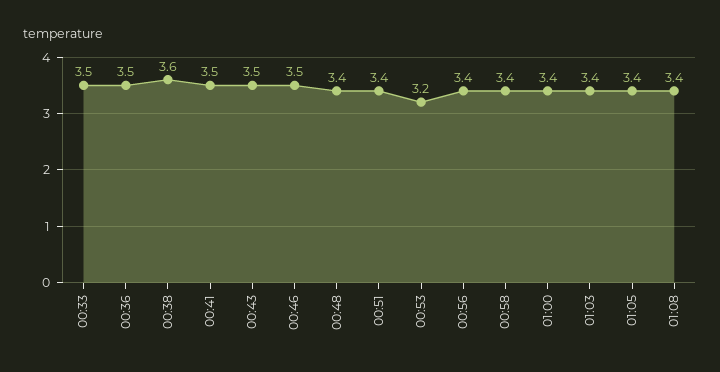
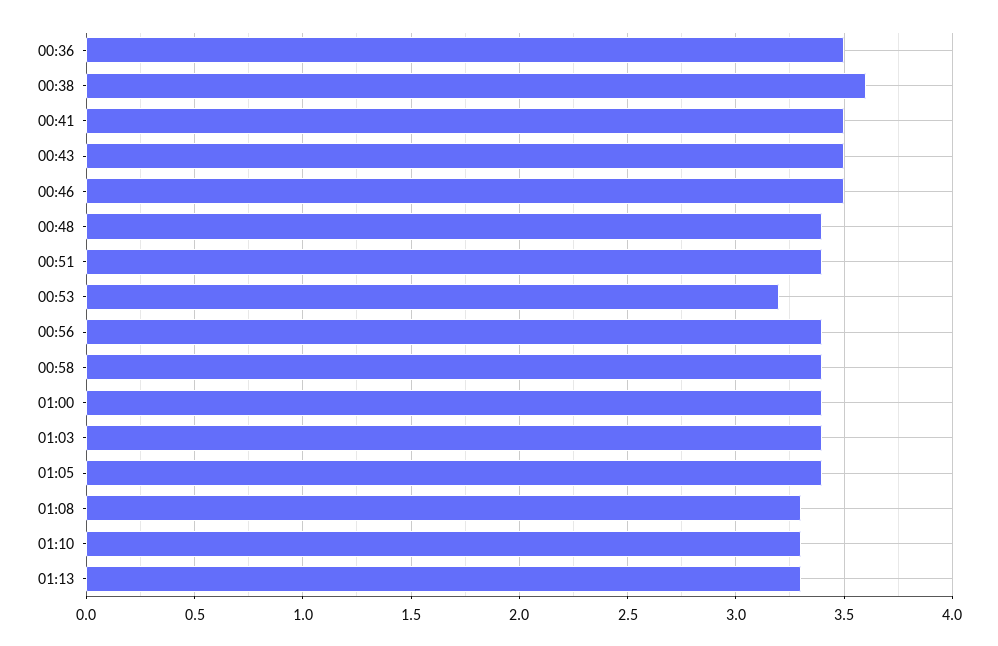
00:33: 3.5 -> none
01:08: 3.4 -> 3.3
01:10: none -> 3.3
01:13: none -> 3.3

